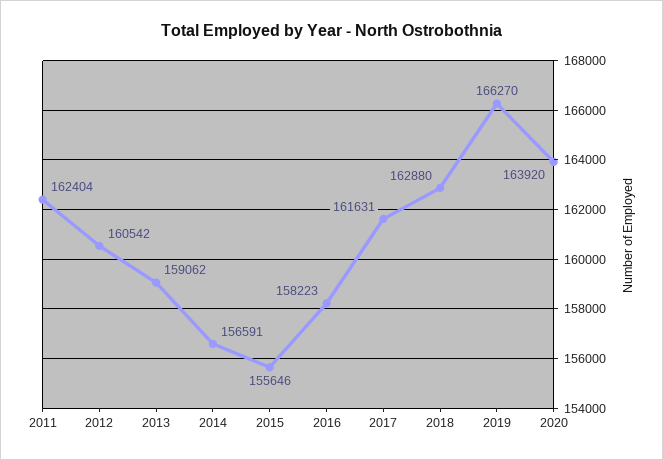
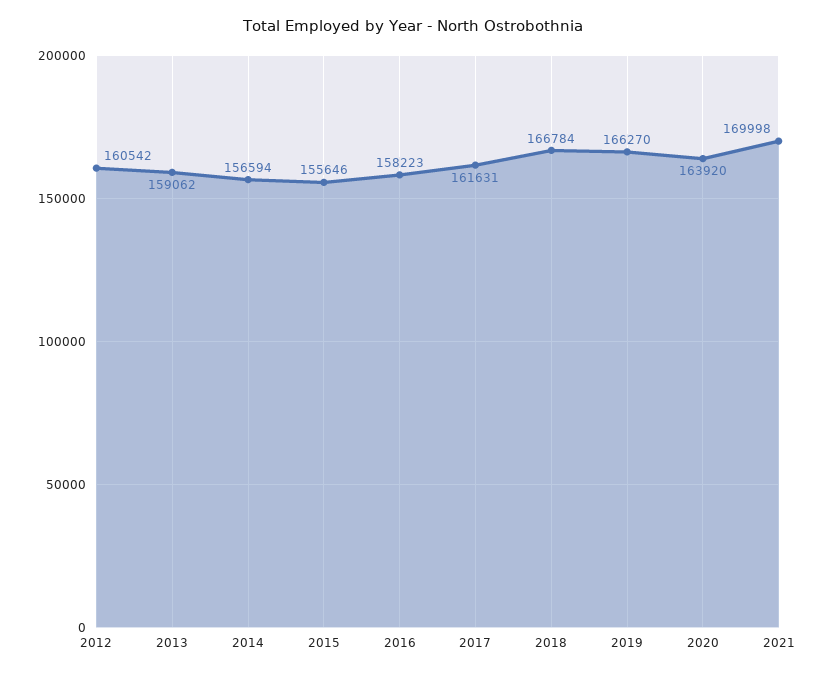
2011: 162404 -> none
2014: 156591 -> 156594
2018: 162880 -> 166784
2021: none -> 169998

